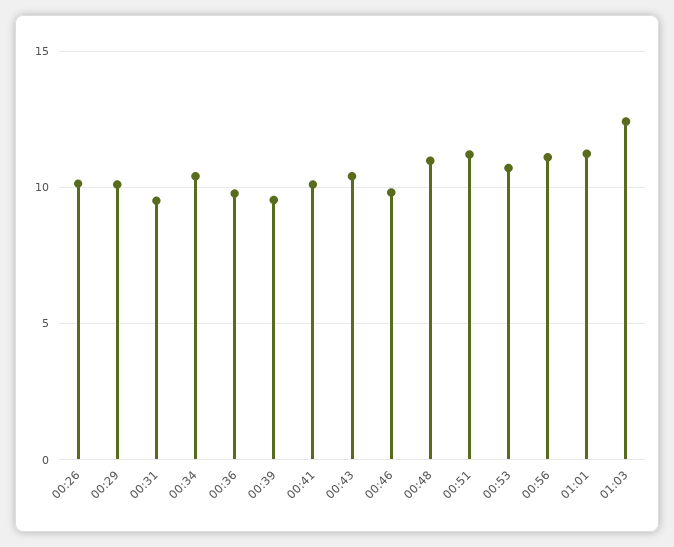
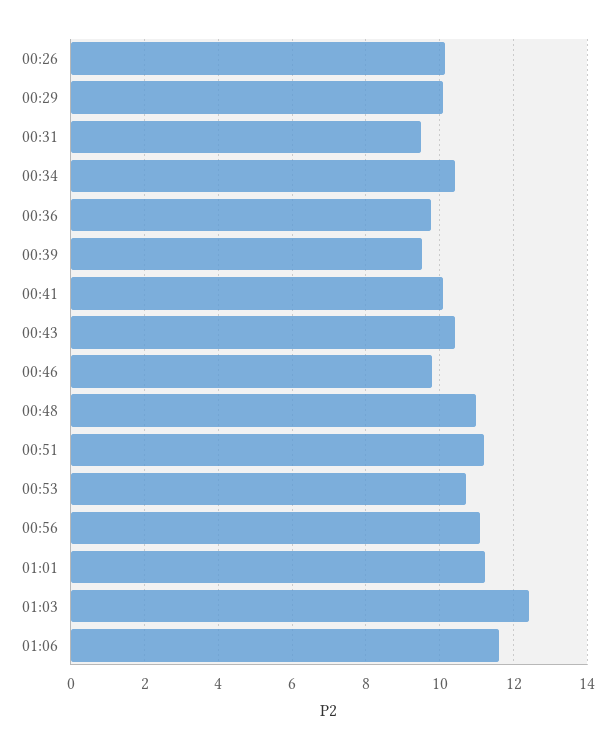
01:06: none -> 11.6

